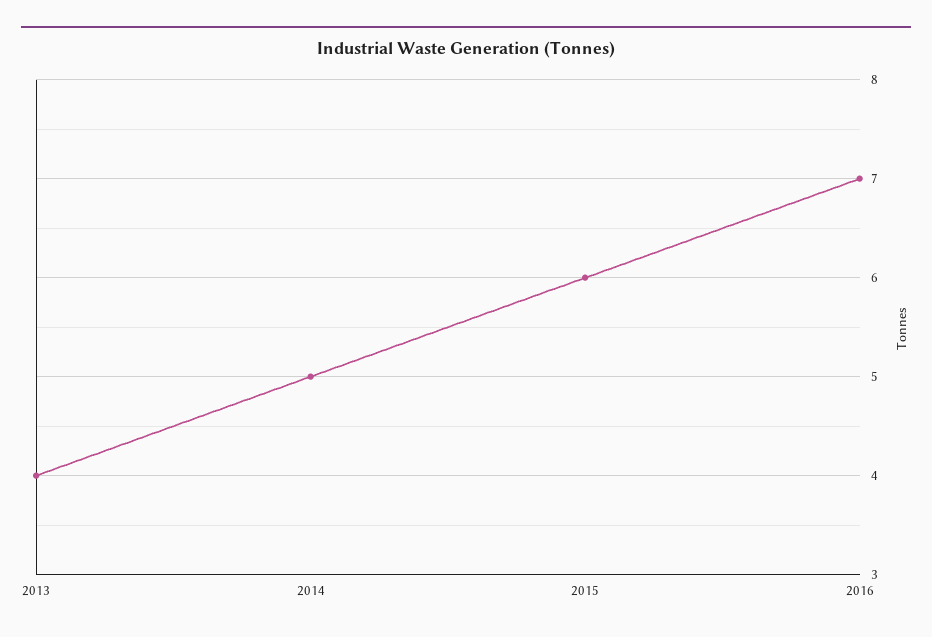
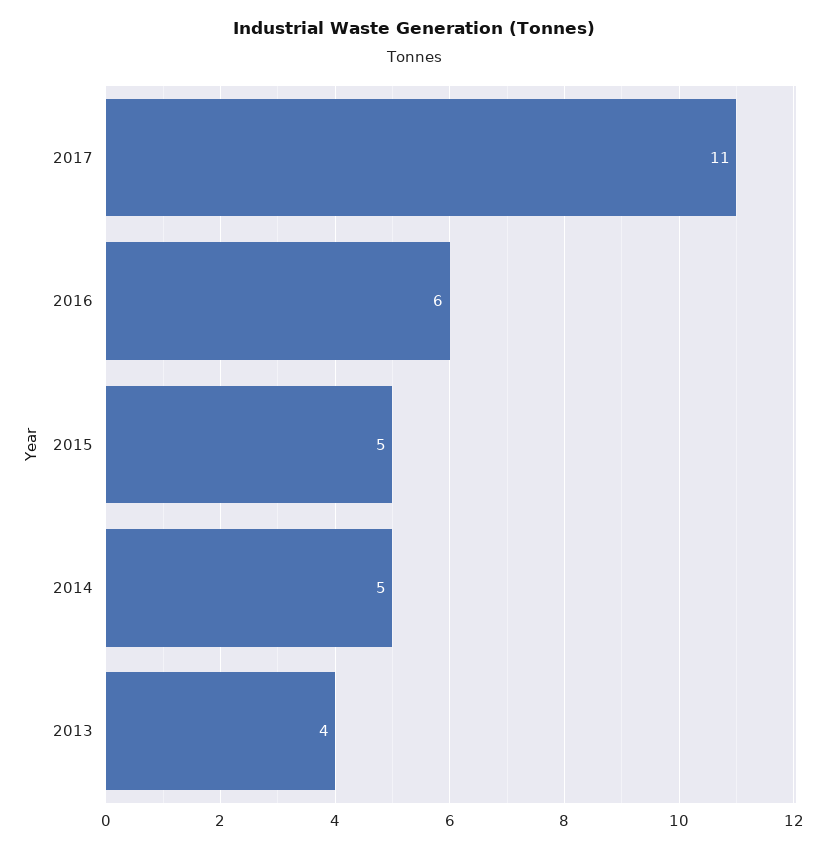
2015: 6 -> 5
2016: 7 -> 6
2017: none -> 11

